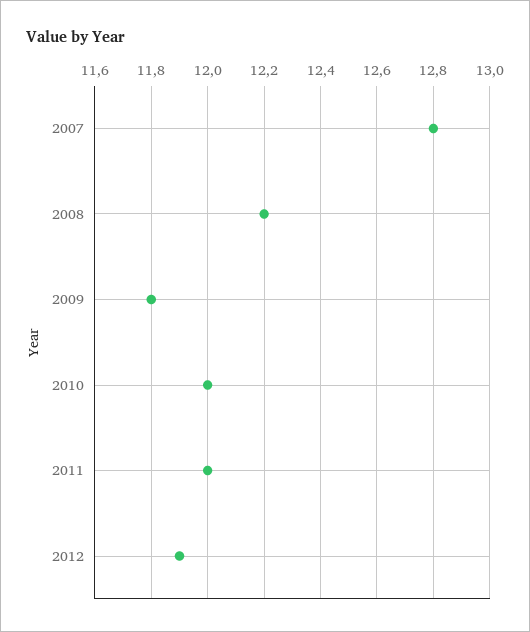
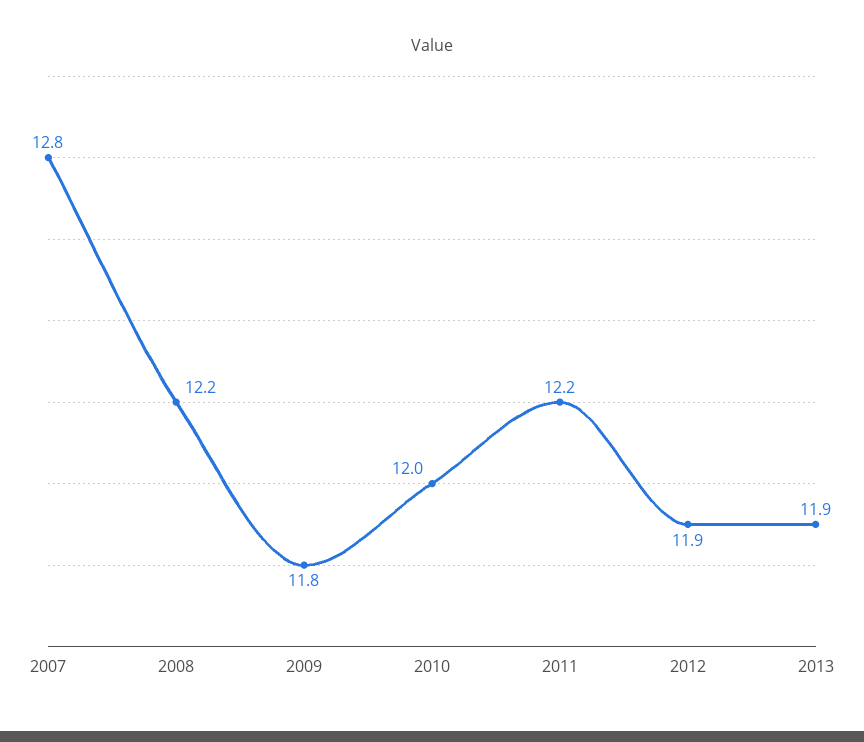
2011: 12 -> 12.2
2013: none -> 11.9

